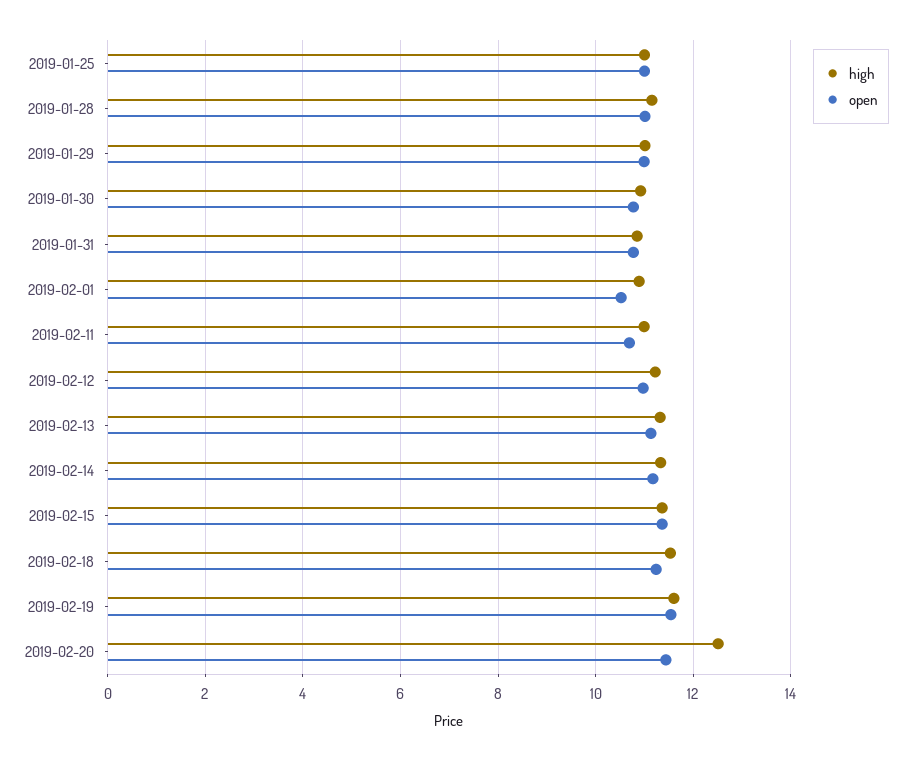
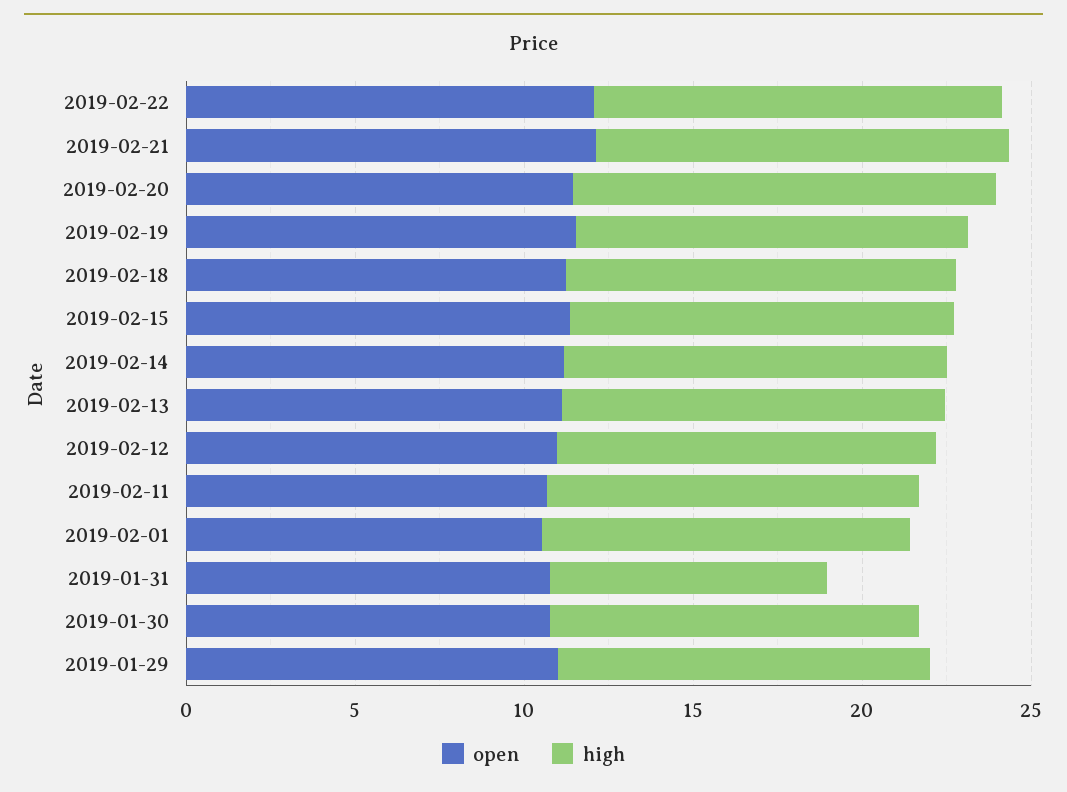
high, 2019-01-25: 11 -> none
open, 2019-01-25: 11 -> none
high, 2019-01-28: 11.2 -> none
open, 2019-01-28: 11 -> none
high, 2019-01-31: 10.8 -> 8
open, 2019-02-22: none -> 12
high, 2019-02-22: none -> 12
open, 2019-02-21: none -> 12
high, 2019-02-21: none -> 12

